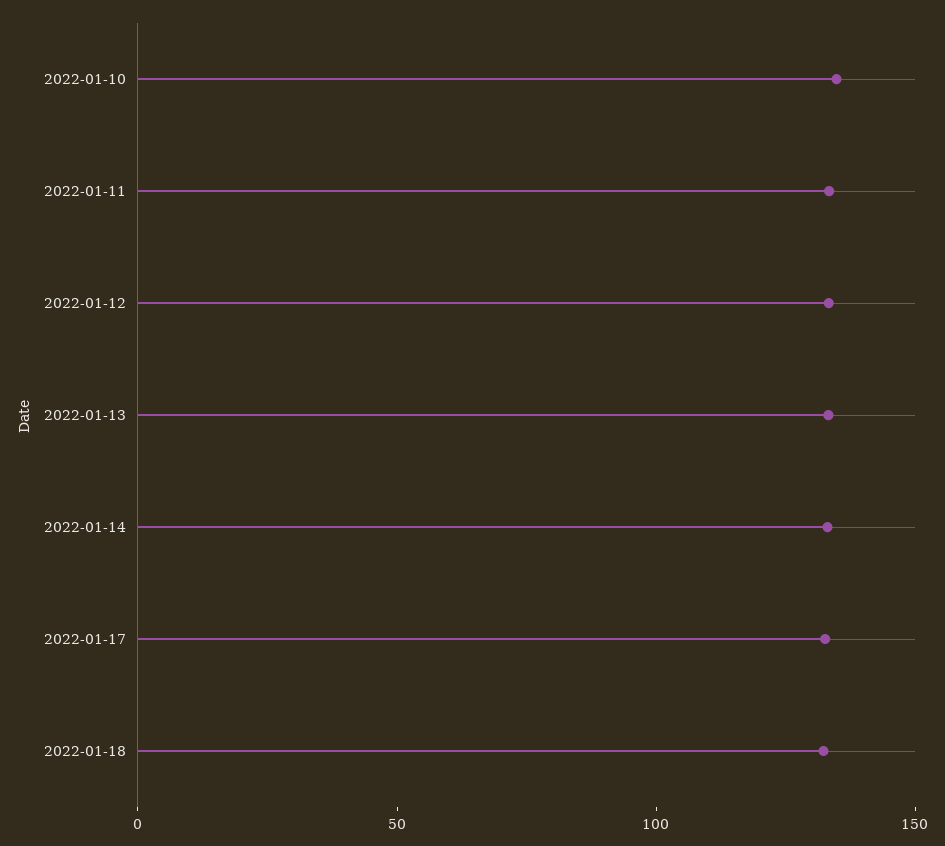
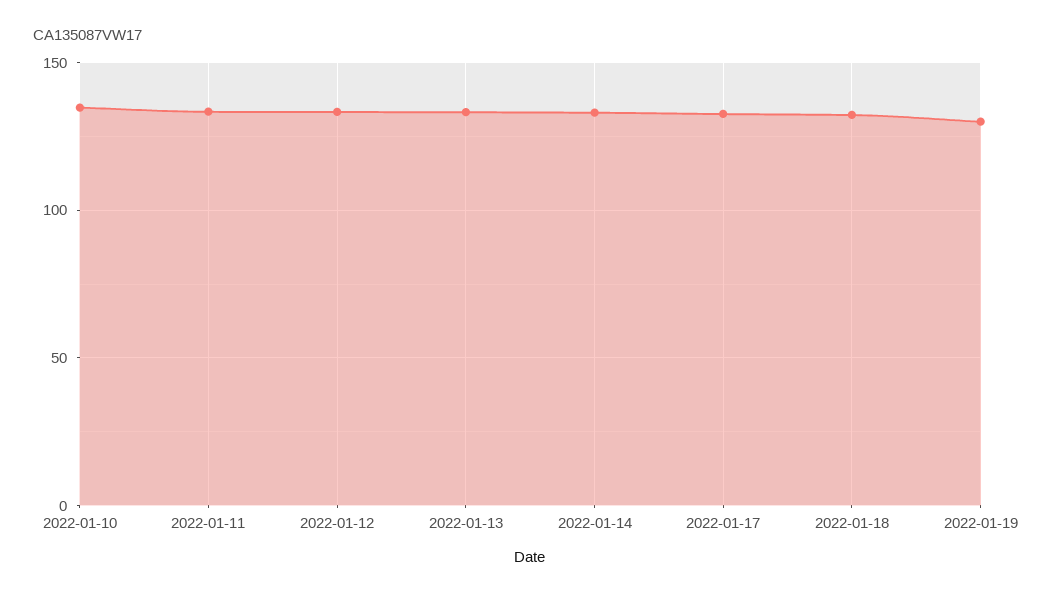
2022-01-19: none -> 130

